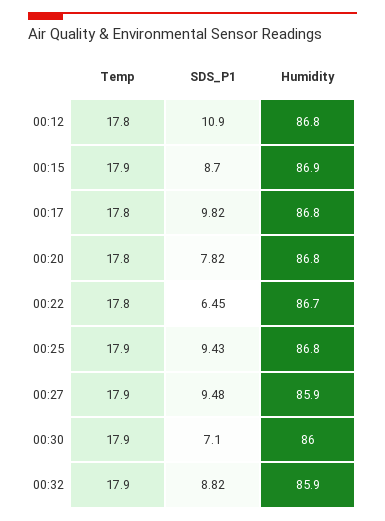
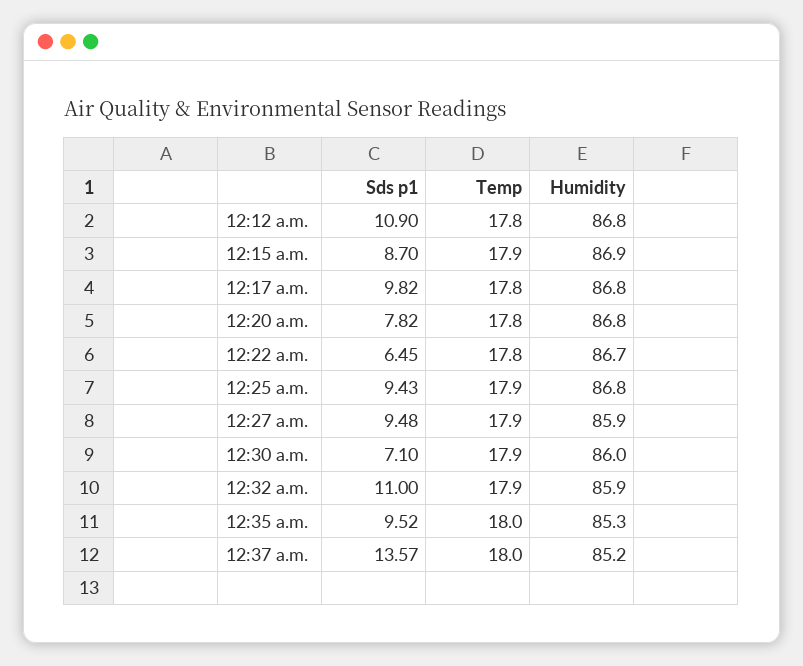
SDS_P1, 00:32: 8.82 -> 11
SDS_P1, 12:35 a.m.: none -> 9.52
Temp, 12:35 a.m.: none -> 18
Humidity, 12:35 a.m.: none -> 85.3
SDS_P1, 12:37 a.m.: none -> 13.57
Temp, 12:37 a.m.: none -> 18
Humidity, 12:37 a.m.: none -> 85.2

